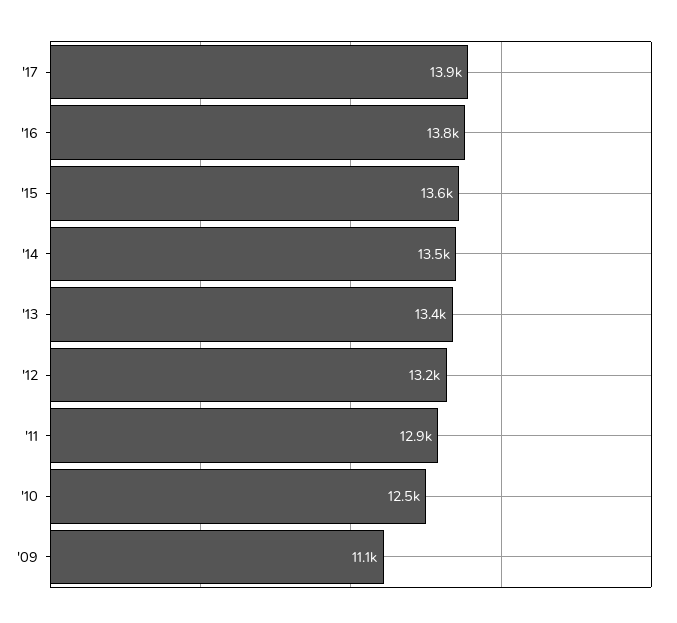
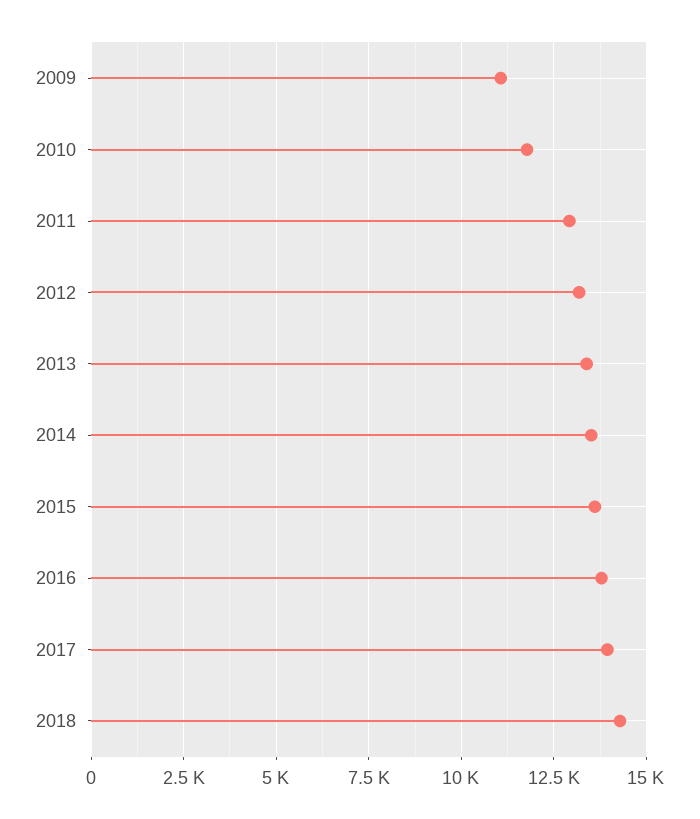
'10: 12500 -> 11750
2018: none -> 14250

